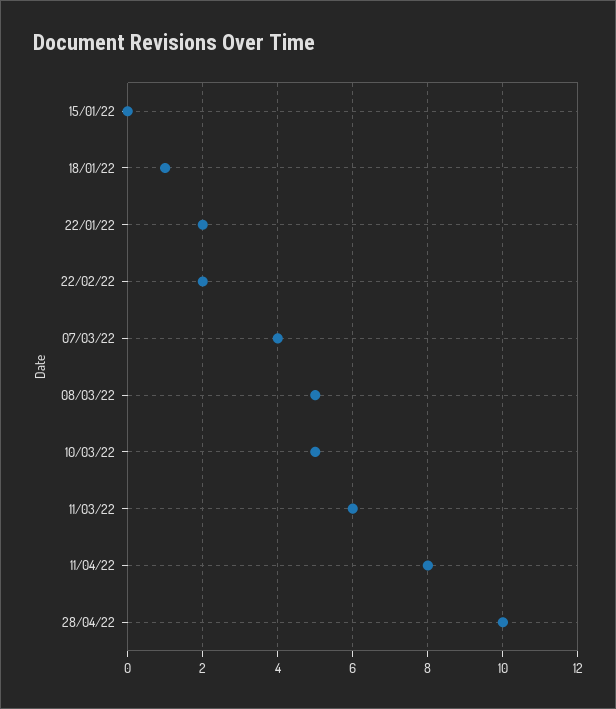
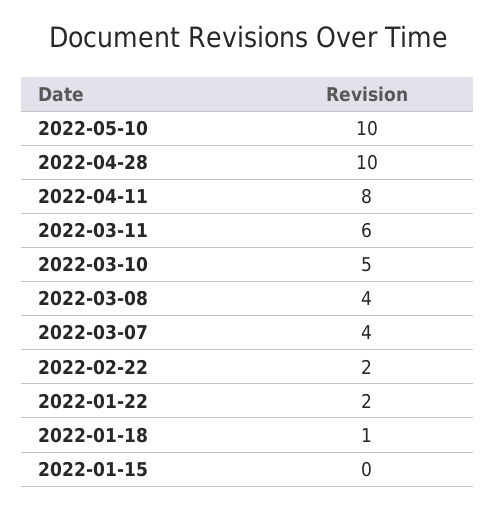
08/03/22: 5 -> 4
2022-05-10: none -> 10

